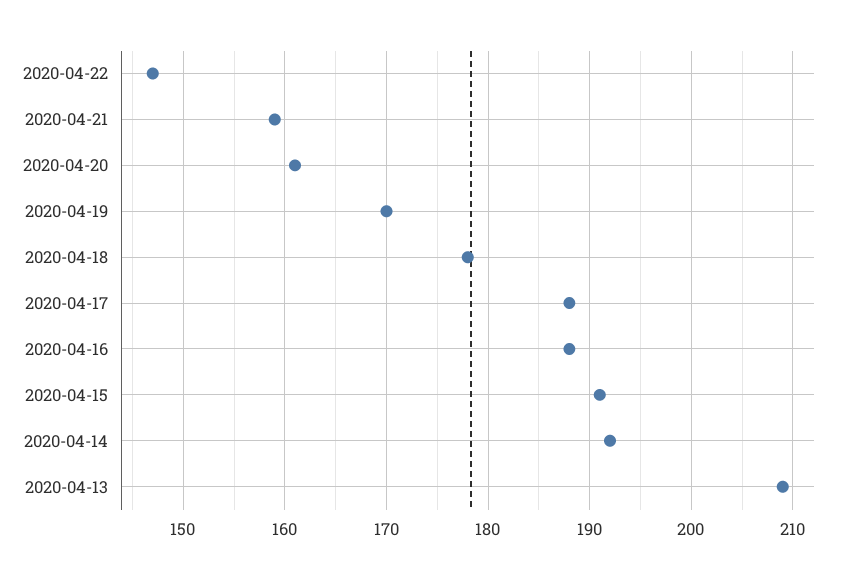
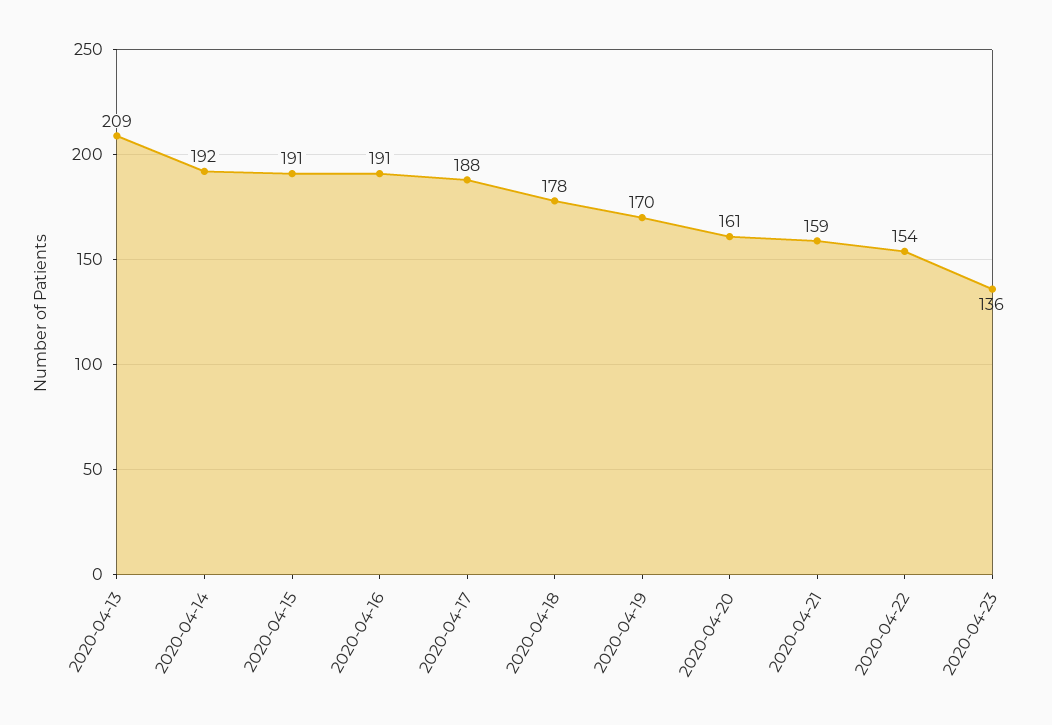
2020-04-22: 147 -> 154
2020-04-16: 188 -> 191
2020-04-23: none -> 136

